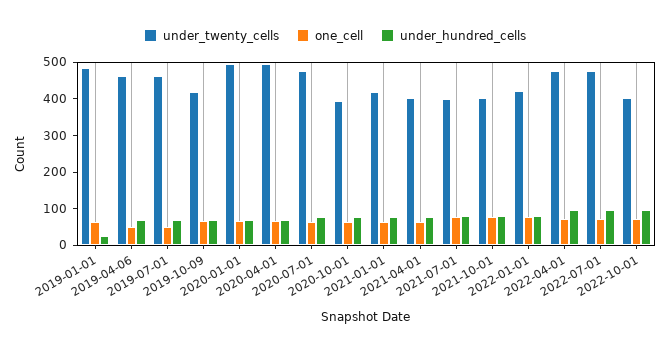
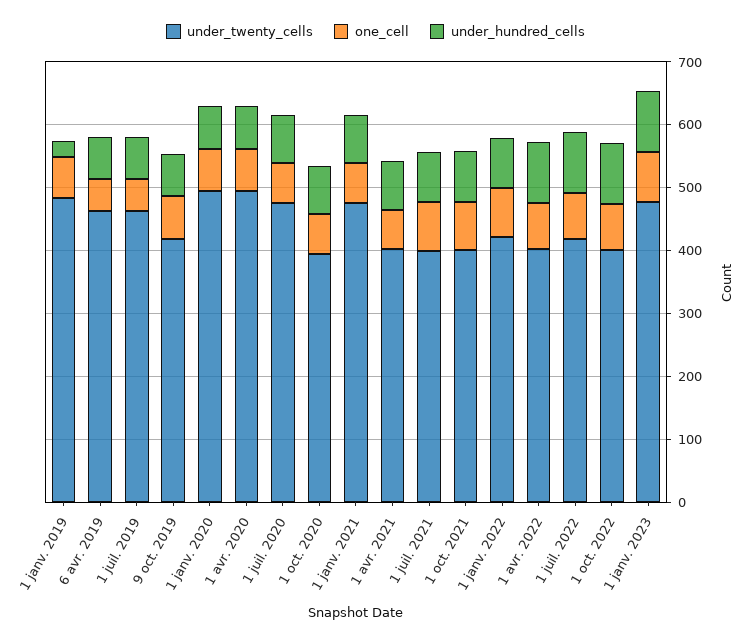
under_twenty_cells, 2021-01-01: 425 -> 480
under_twenty_cells, 2022-04-01: 475 -> 400
under_twenty_cells, 2022-07-01: 475 -> 420
under_twenty_cells, 1 janv. 2023: none -> 480
one_cell, 1 janv. 2023: none -> 80
under_hundred_cells, 1 janv. 2023: none -> 100

